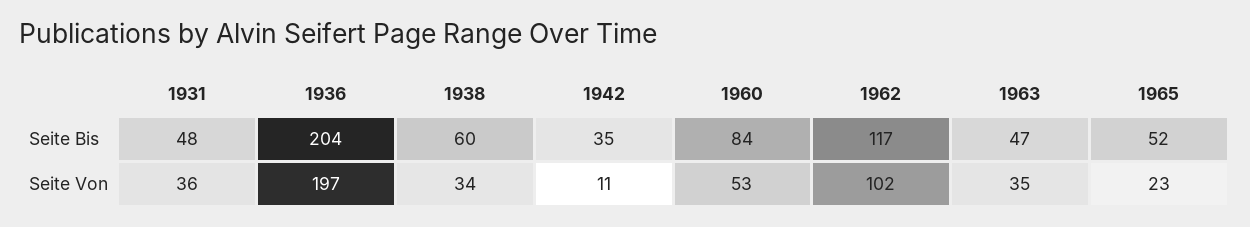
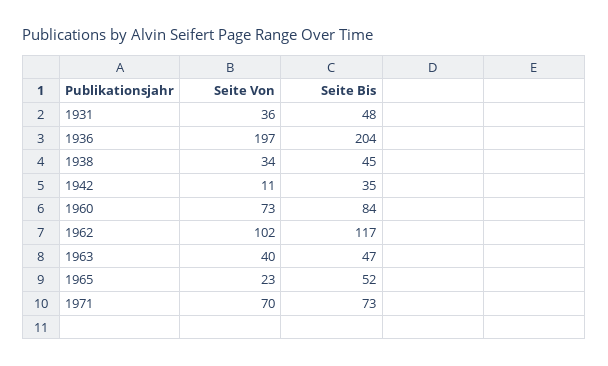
1938, Seite Bis: 60 -> 45
1960, Seite Von: 53 -> 73
1963, Seite Von: 35 -> 40
1971, Seite Von: none -> 70
1971, Seite Bis: none -> 73

